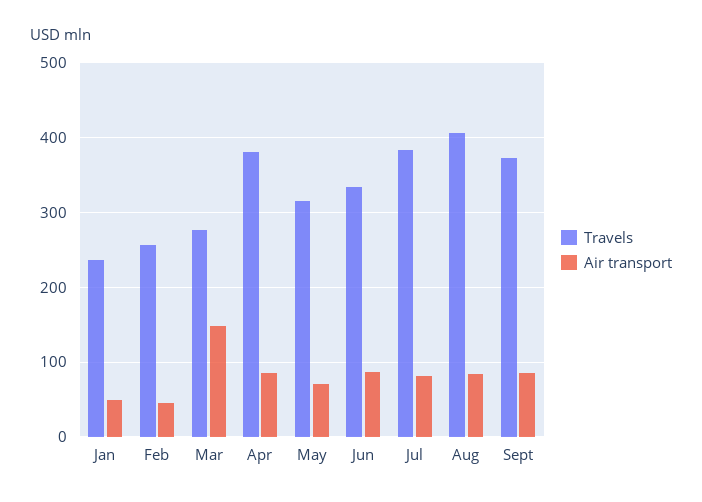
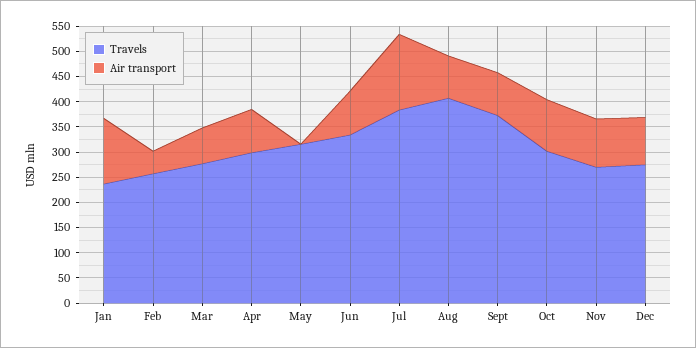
Air transport, Jan: 50 -> 125
Air transport, Mar: 150 -> 75
Travels, Apr: 380 -> 300
Air transport, May: 70 -> 0
Air transport, Jul: 80 -> 150
Travels, Oct: none -> 300
Air transport, Oct: none -> 100
Travels, Nov: none -> 275
Air transport, Nov: none -> 100
Travels, Dec: none -> 275
Air transport, Dec: none -> 100

